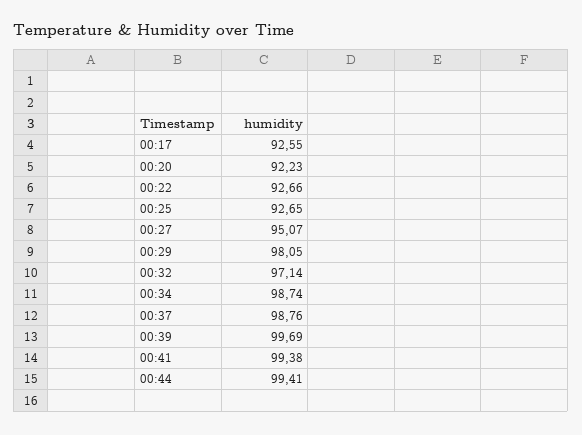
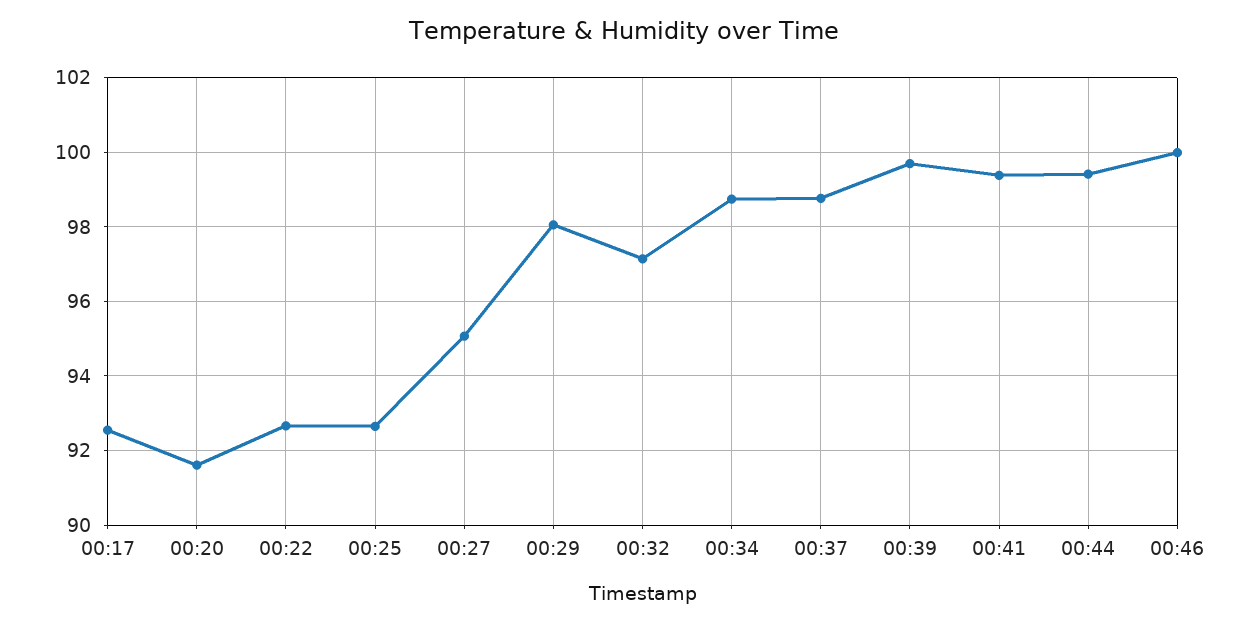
00:20: 92.23 -> 91.6
00:46: none -> 100

